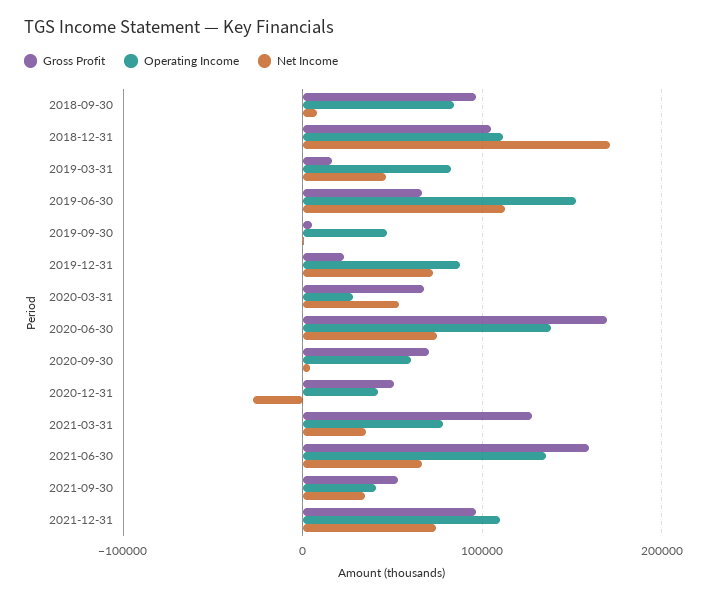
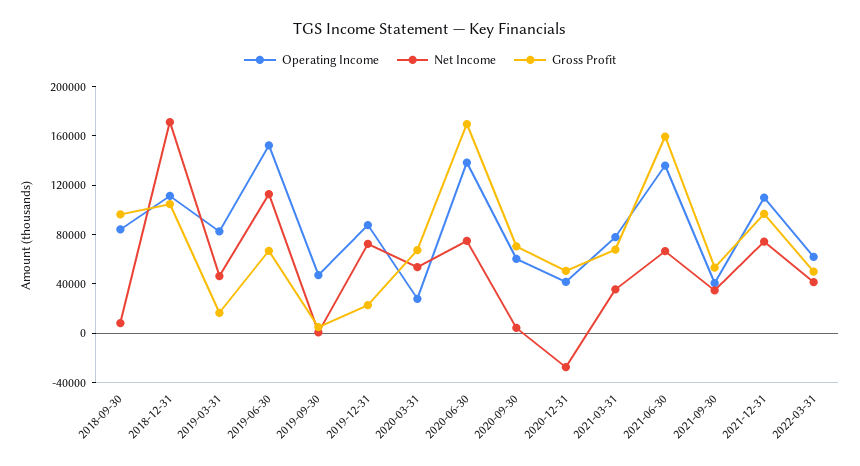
Gross Profit, 2021-03-31: 130000 -> 70000
Operating Income, 2022-03-31: none -> 60000
Net Income, 2022-03-31: none -> 40000
Gross Profit, 2022-03-31: none -> 50000

